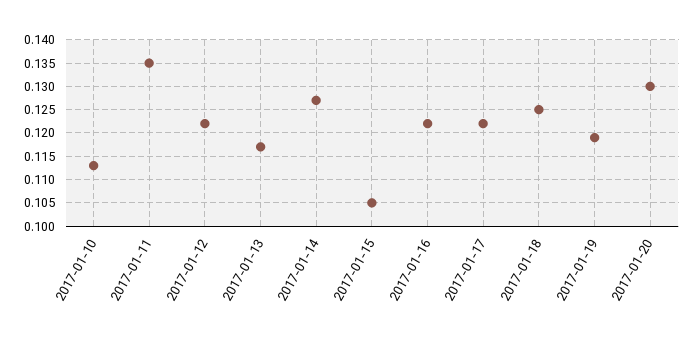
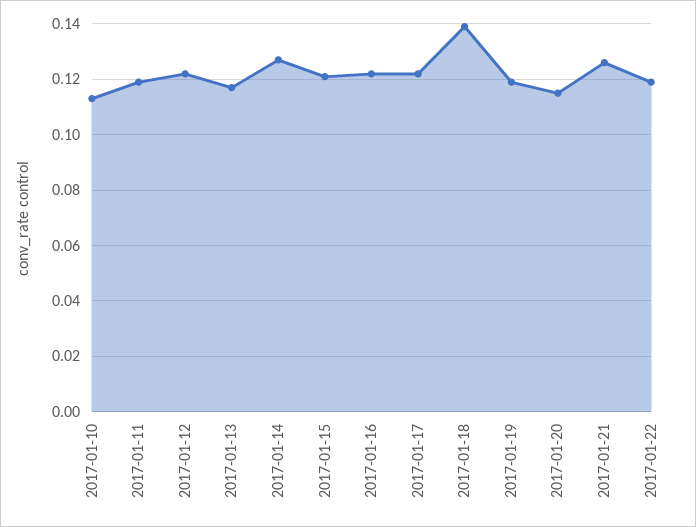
2017-01-11: 0.135 -> 0.12
2017-01-15: 0.105 -> 0.12
2017-01-18: 0.125 -> 0.14
2017-01-20: 0.13 -> 0.115
2017-01-21: none -> 0.125
2017-01-22: none -> 0.12

